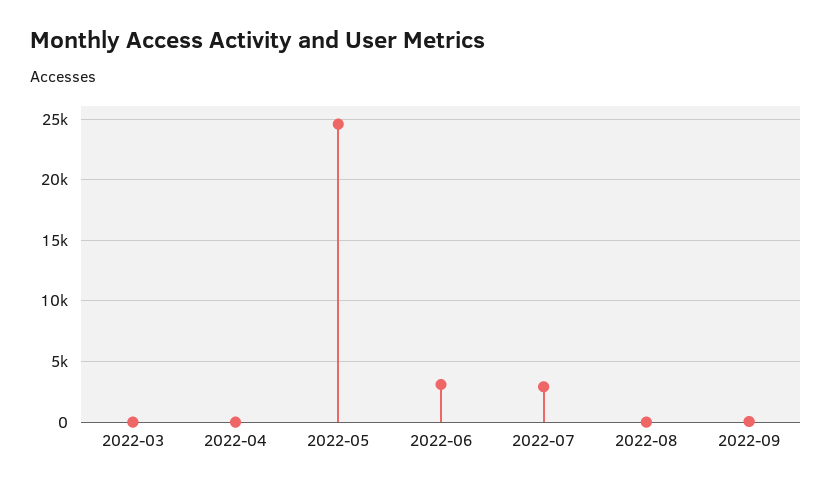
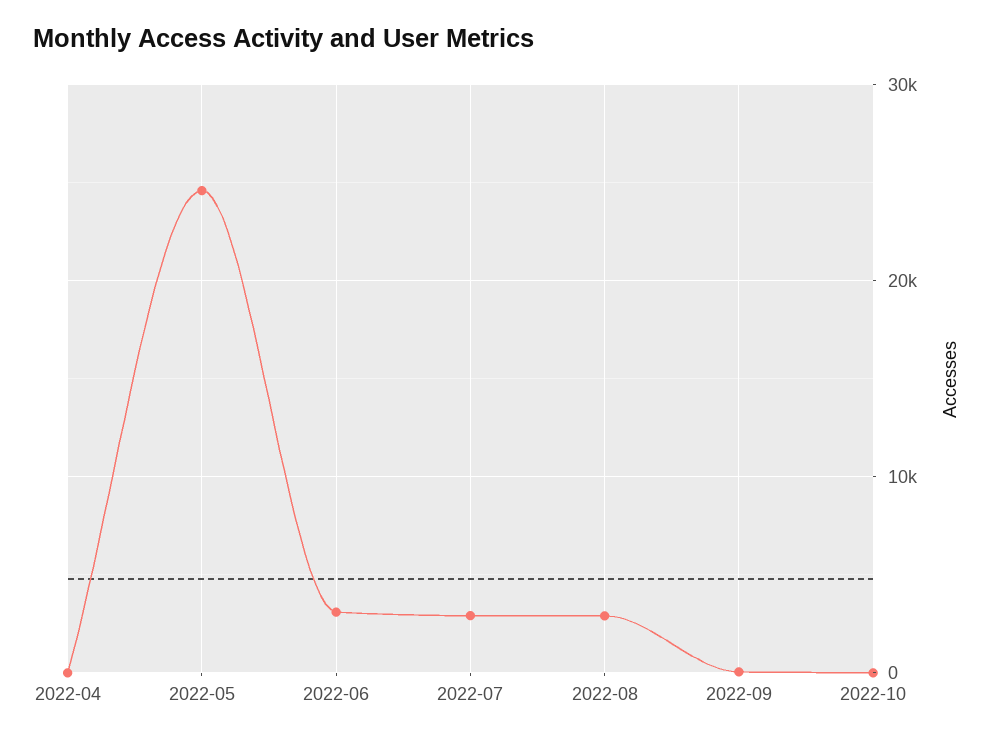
2022-03: 0 -> none
2022-08: 0 -> 3000
2022-10: none -> 0

